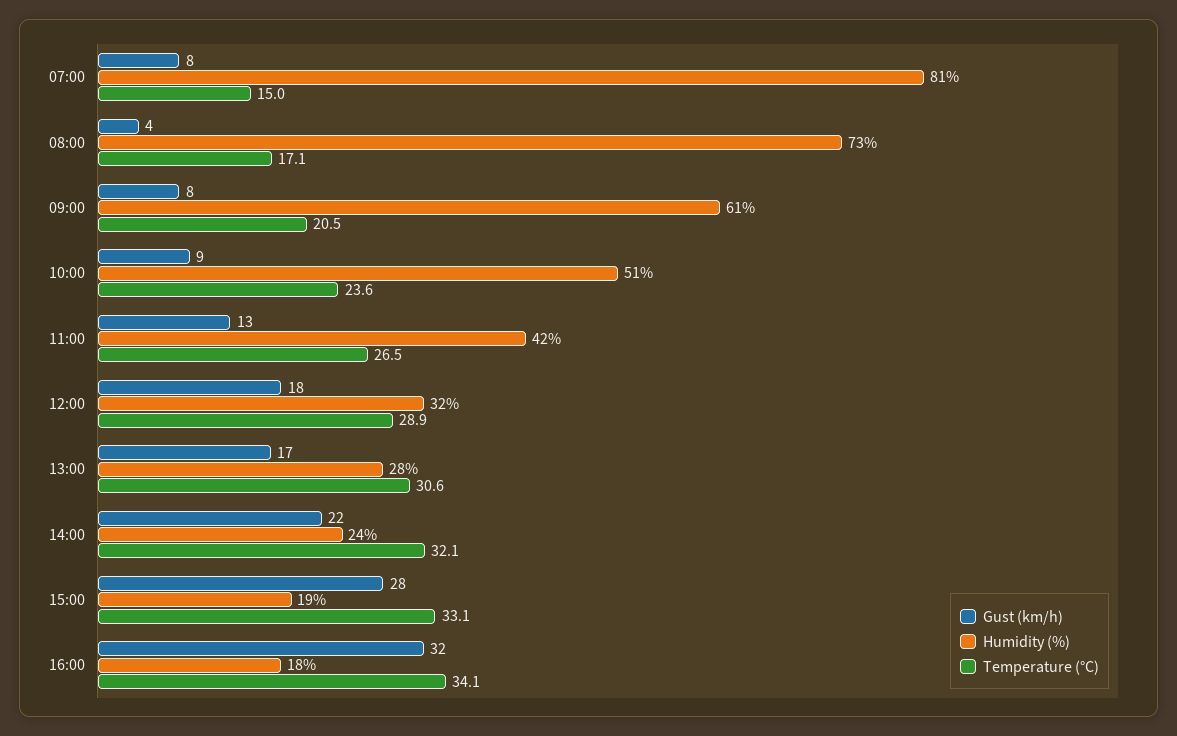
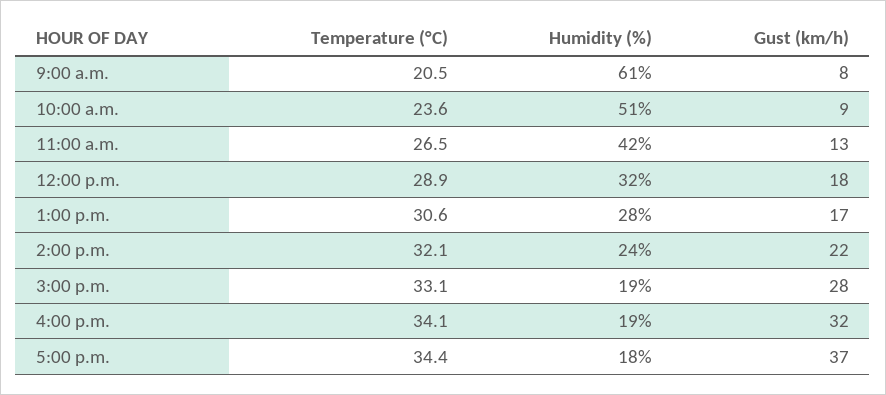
Gust (km/h), 07:00: 8 -> none
Humidity (%), 07:00: 81 -> none
Temperature (°C), 07:00: 15 -> none
Gust (km/h), 08:00: 4 -> none
Humidity (%), 08:00: 73 -> none
Temperature (°C), 08:00: 17.1 -> none
Humidity (%), 16:00: 18 -> 19
Temperature (°C), 5:00 p.m.: none -> 34.4
Humidity (%), 5:00 p.m.: none -> 18
Gust (km/h), 5:00 p.m.: none -> 37

